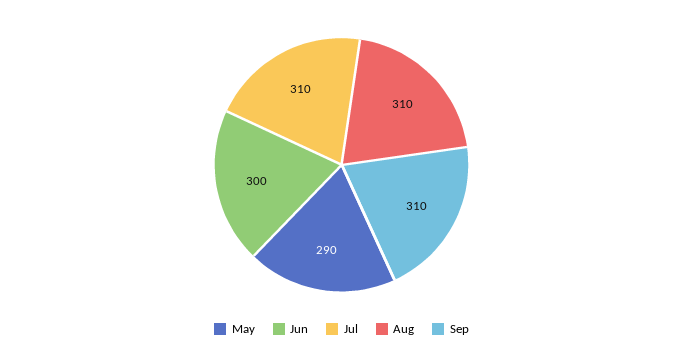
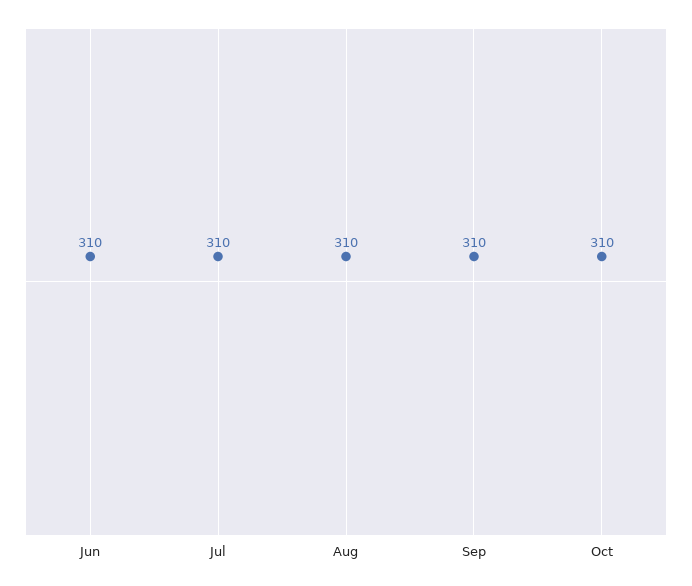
May: 290 -> none
Jun: 300 -> 310
Oct: none -> 310

